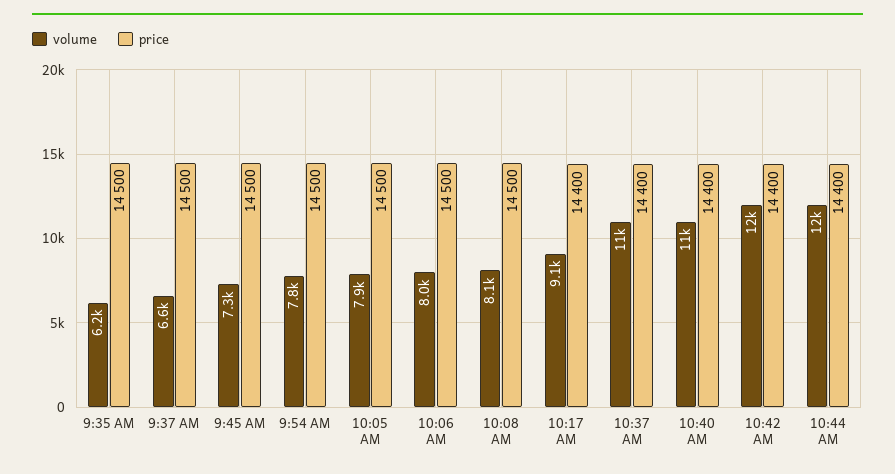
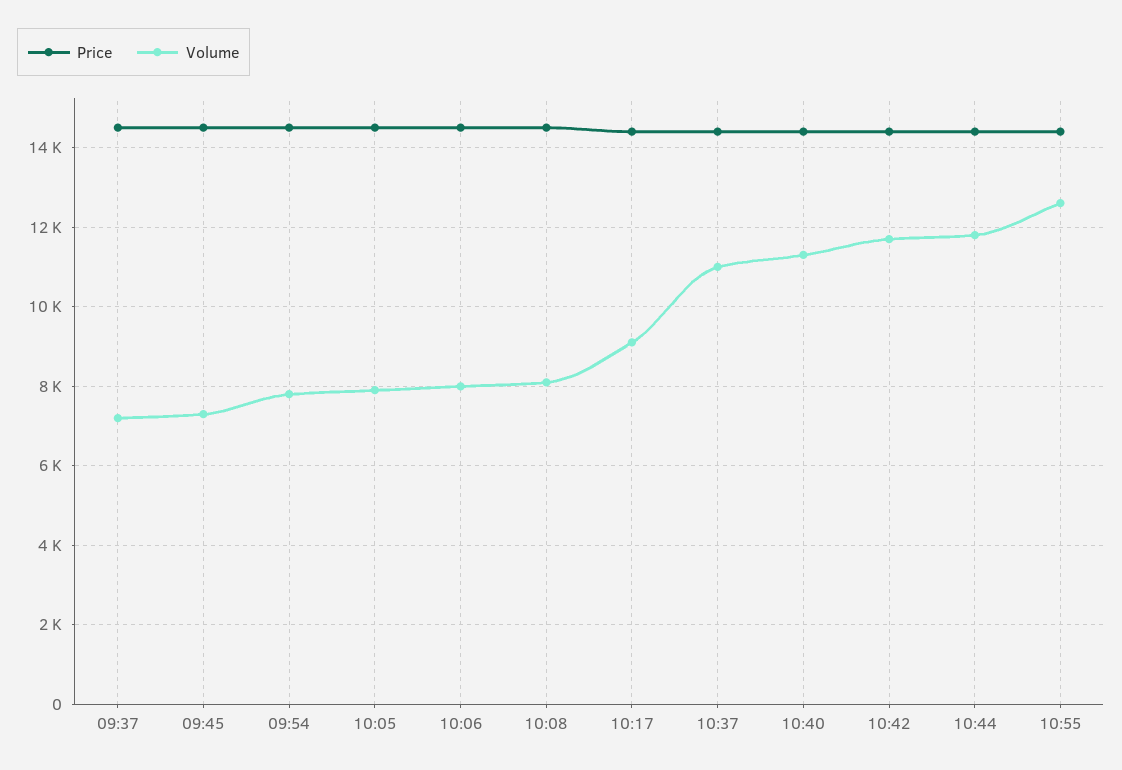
volume, 9:35 AM: 6200 -> none
price, 9:35 AM: 14500 -> none
volume, 9:37 AM: 6600 -> 7200
price, 10:55: none -> 14400
volume, 10:55: none -> 12600

